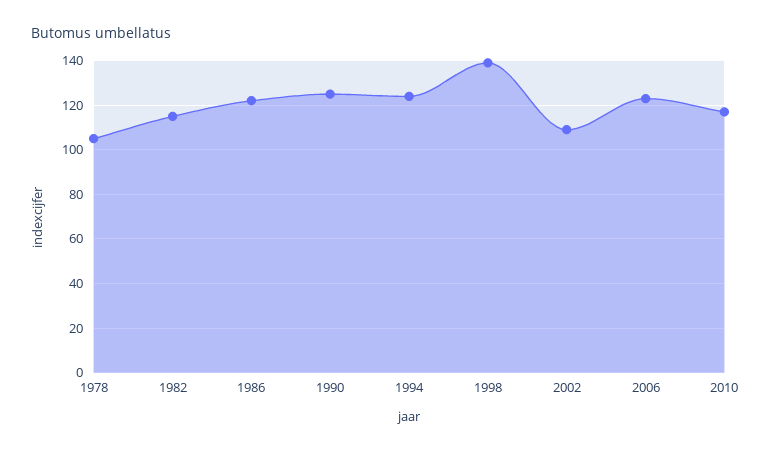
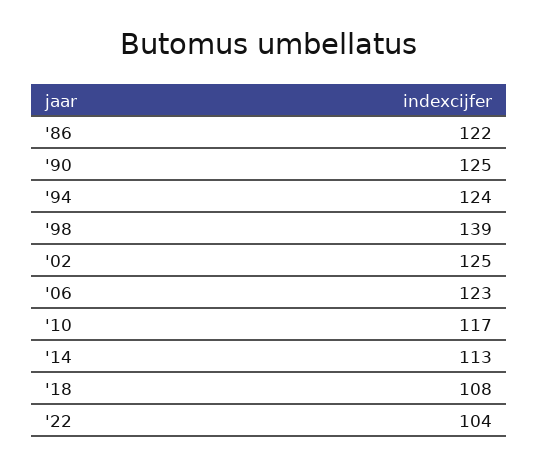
1978: 105 -> none
1982: 115 -> none
2002: 110 -> 125
'14: none -> 113
'18: none -> 108
'22: none -> 104

